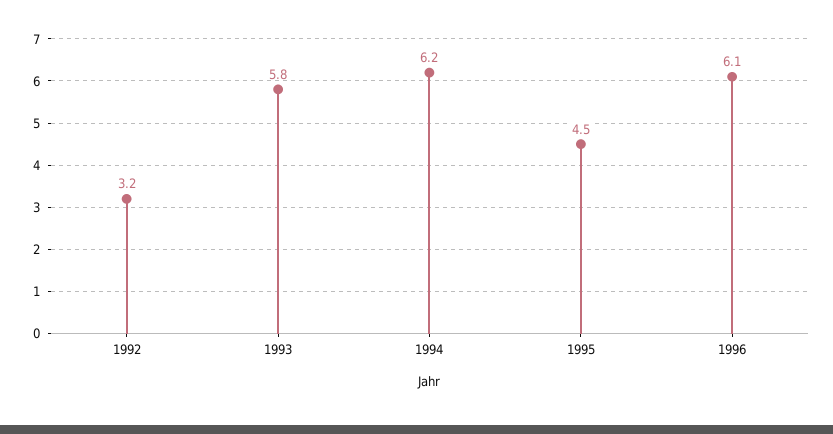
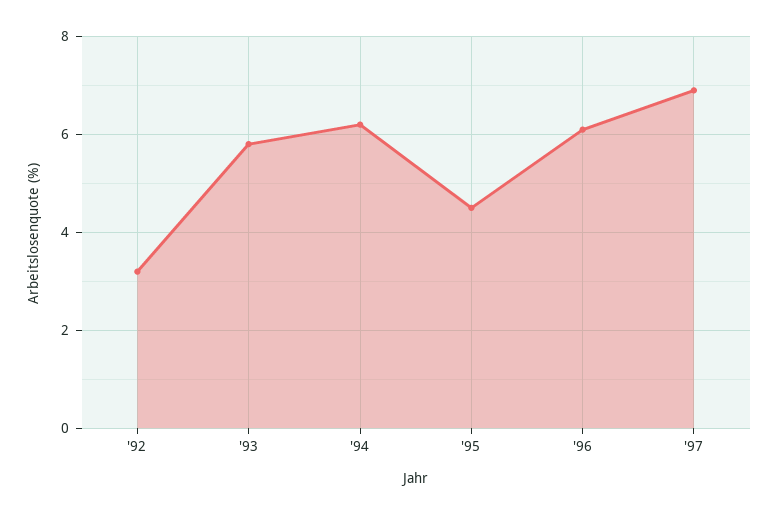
'97: none -> 7

